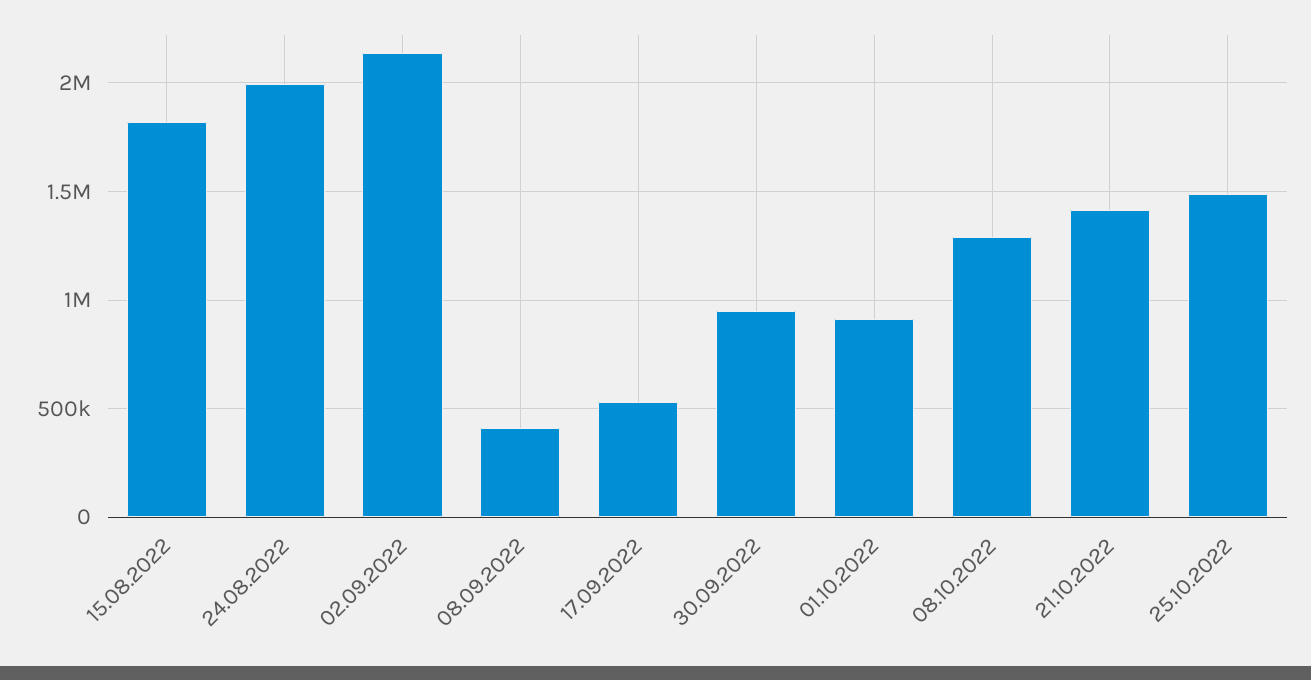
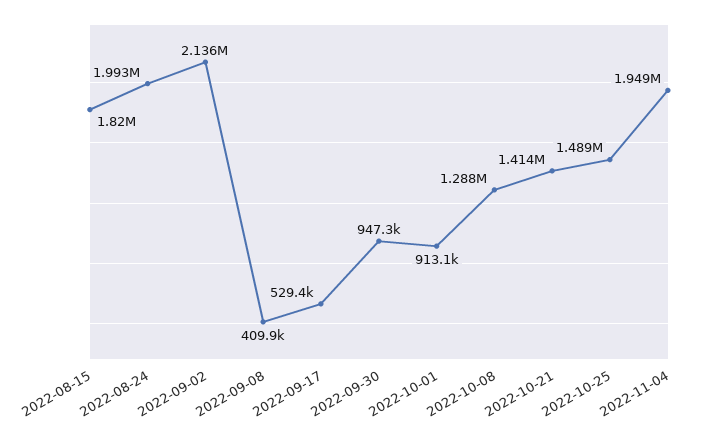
2022-11-04: none -> 1949000

